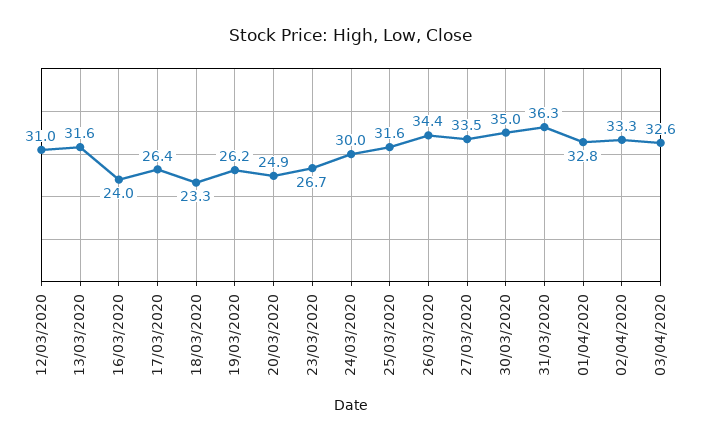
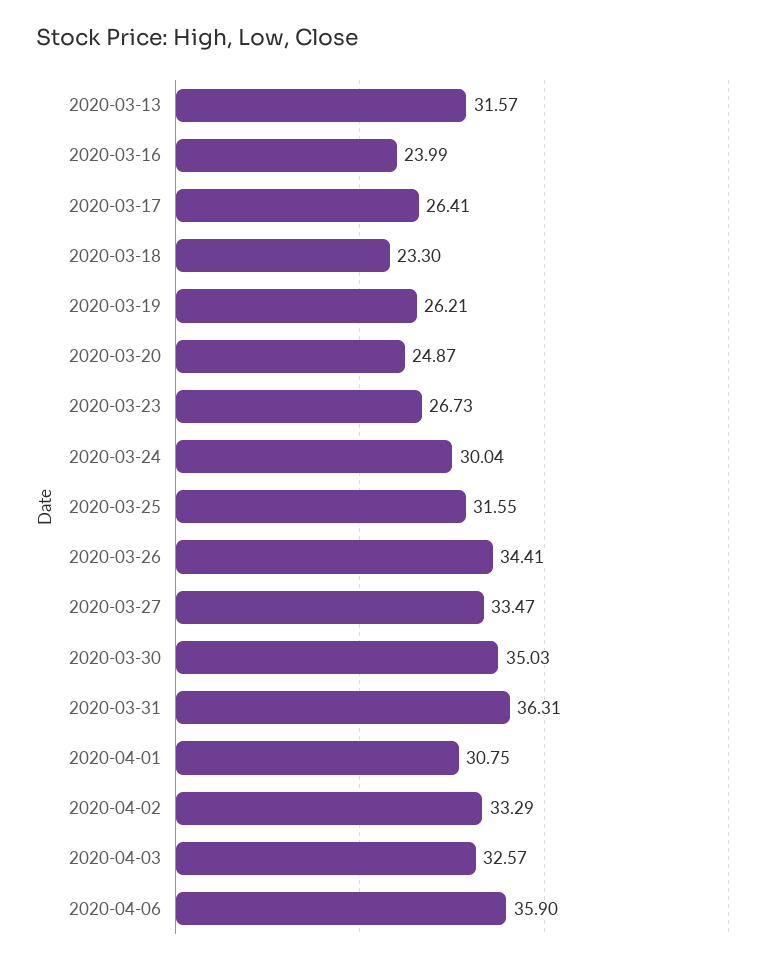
12/03/2020: 31 -> none
01/04/2020: 32.8 -> 30.75
2020-04-06: none -> 35.9

